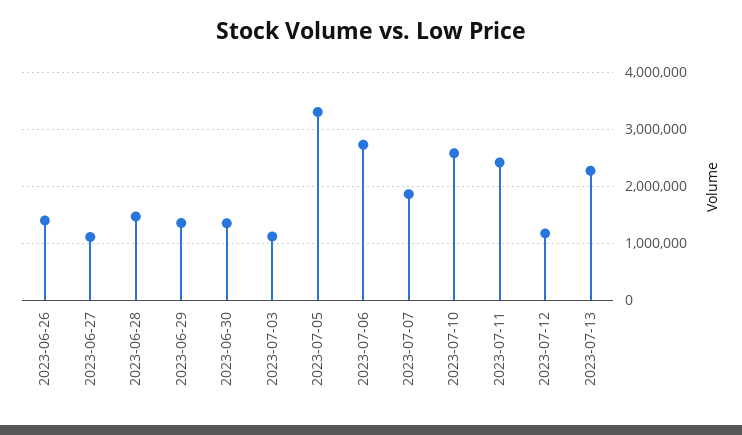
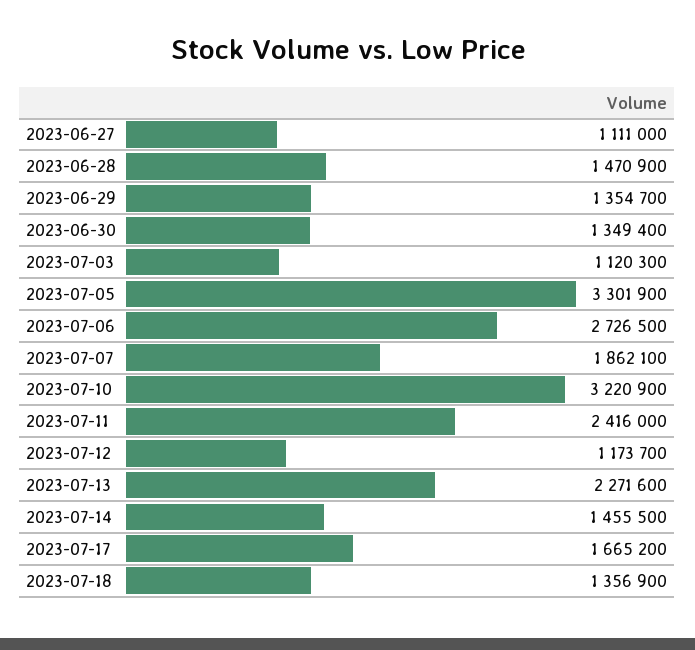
2023-06-26: 1400000 -> none
2023-07-10: 2600000 -> 3220900
2023-07-14: none -> 1455500
2023-07-17: none -> 1665200
2023-07-18: none -> 1356900

